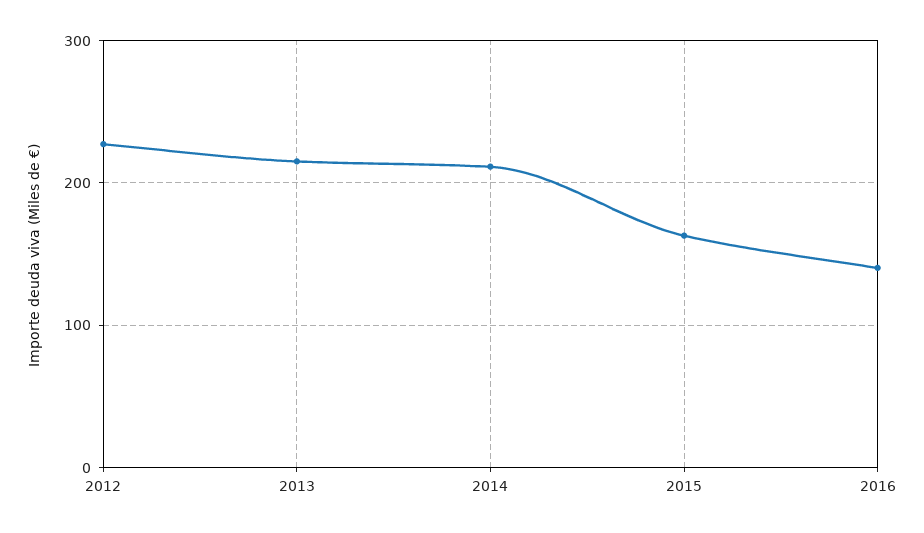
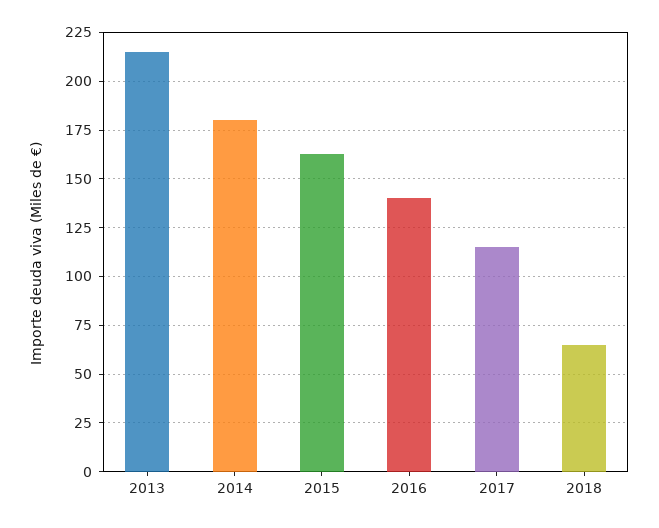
2012: 230 -> none
2014: 210 -> 180
2017: none -> 115
2018: none -> 65

